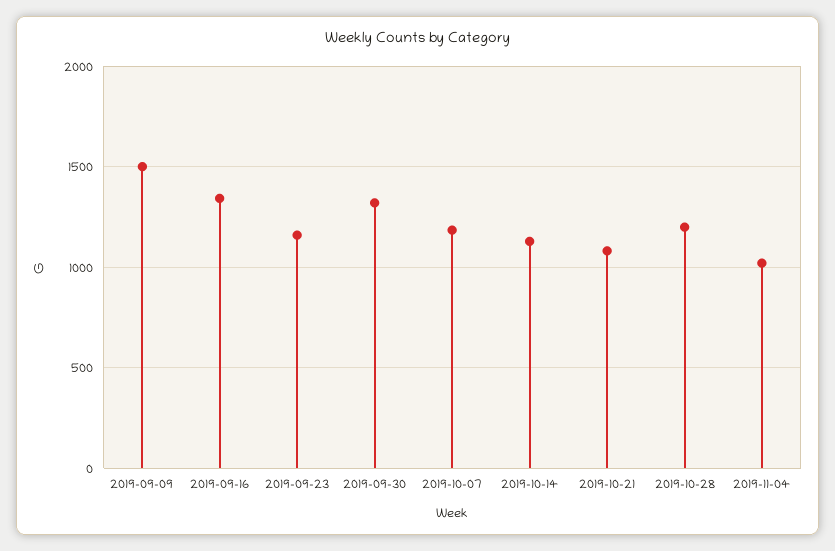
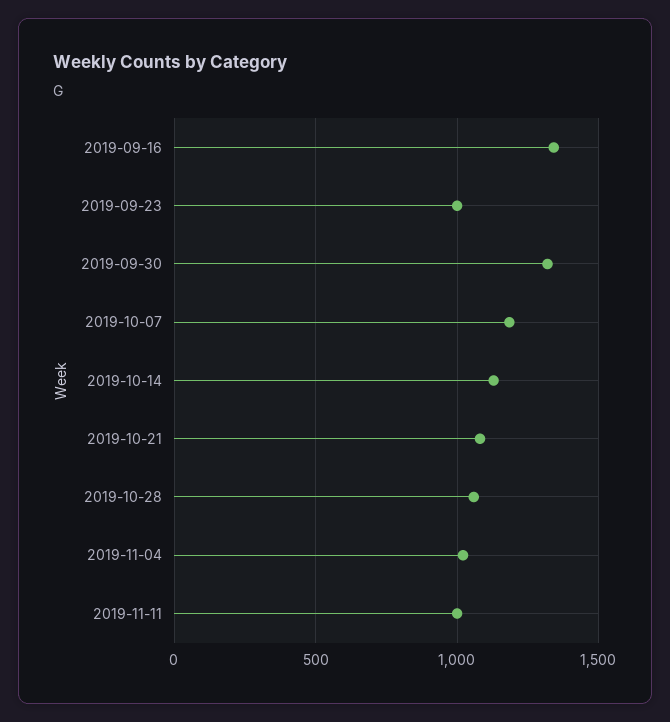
2019-09-09: 1500 -> none
2019-09-23: 1150 -> 1000
2019-10-28: 1200 -> 1050
2019-11-11: none -> 1000

